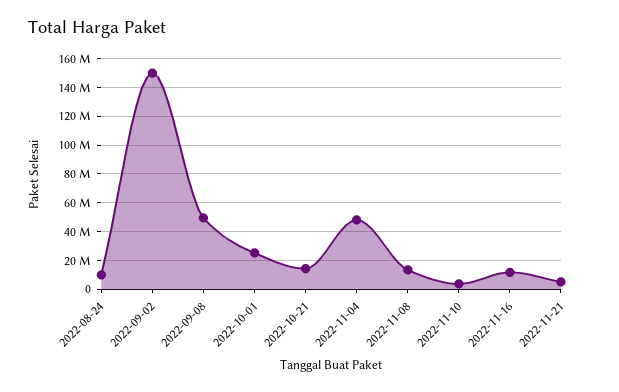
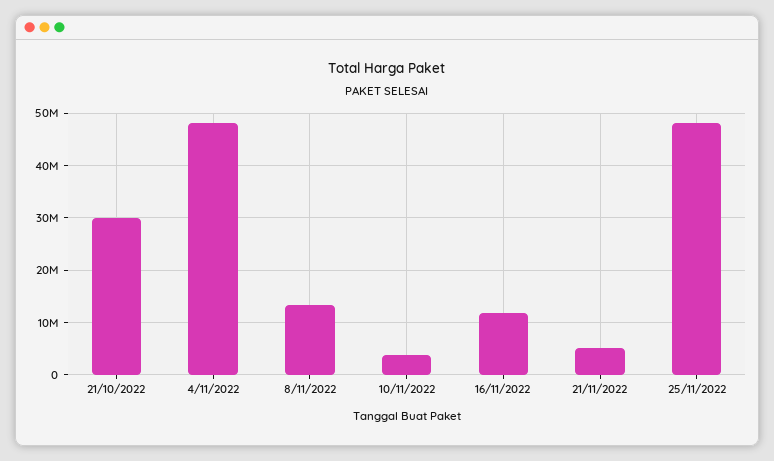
2022-08-24: 10000000 -> none
2022-09-02: 150000000 -> none
2022-09-08: 50000000 -> none
2022-10-01: 25000000 -> none
2022-10-21: 15000000 -> 30000000
25/11/2022: none -> 48000000

